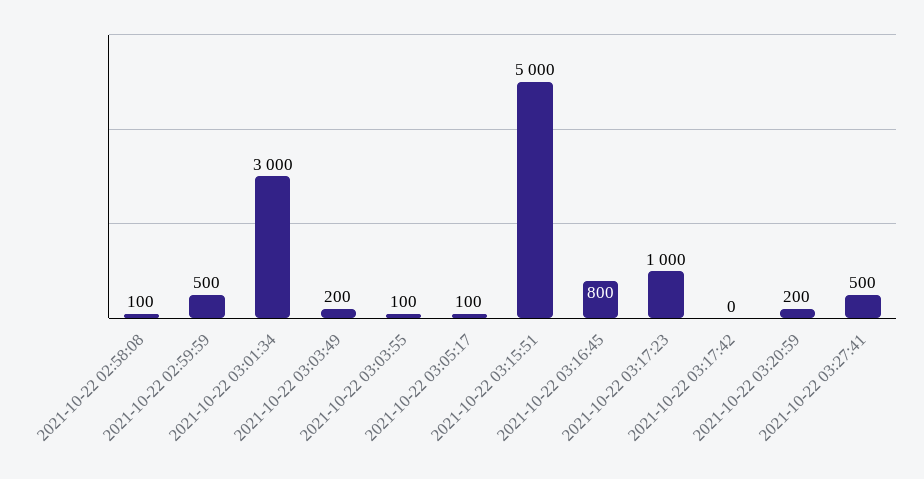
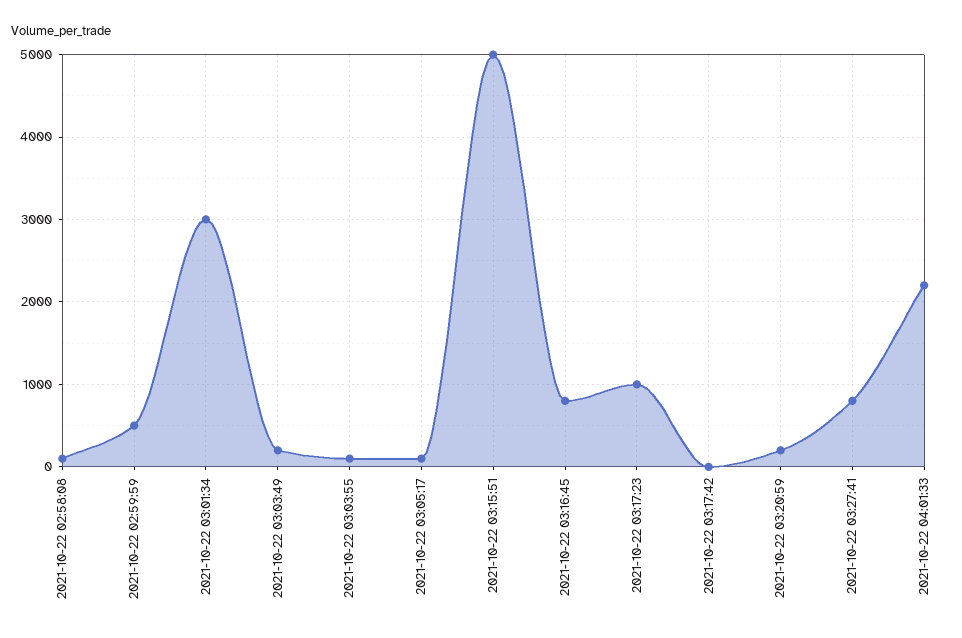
2021-10-22 03:27:41: 500 -> 800
2021-10-22 04:01:33: none -> 2200

